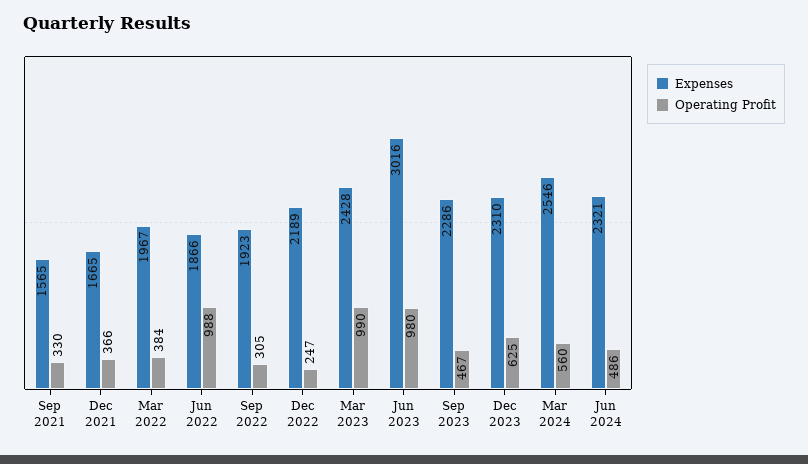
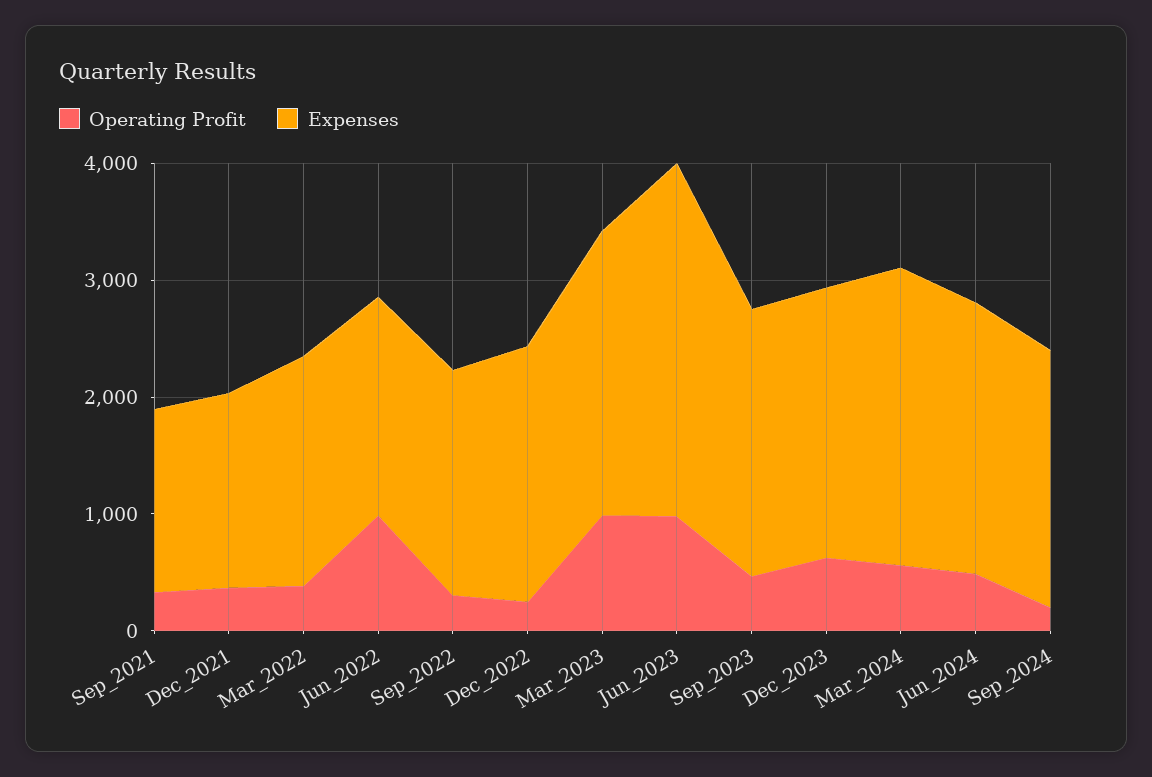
Operating Profit, Sep_2024: none -> 200
Expenses, Sep_2024: none -> 2200

